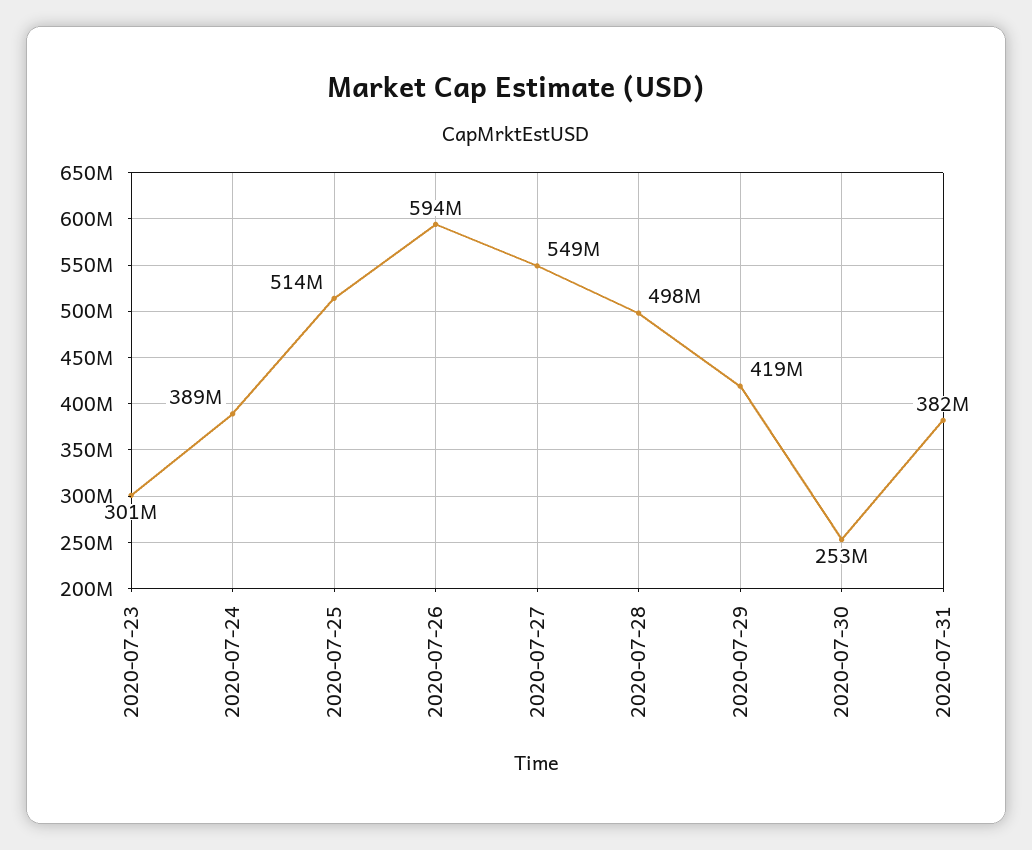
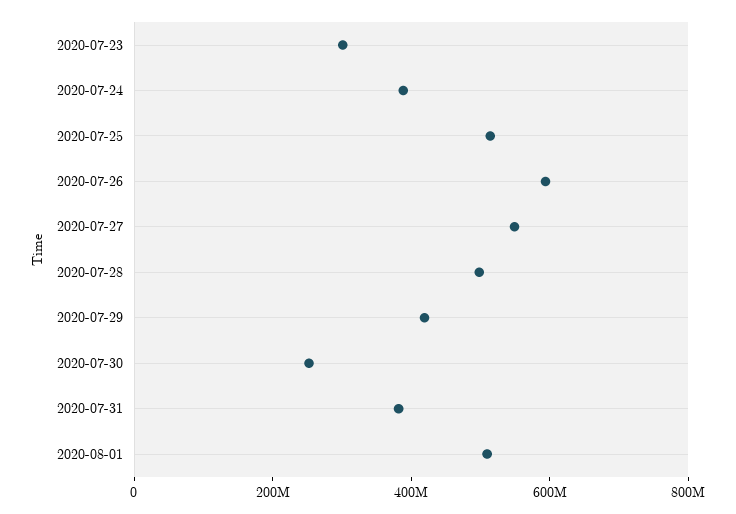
2020-08-01: none -> 500000000

